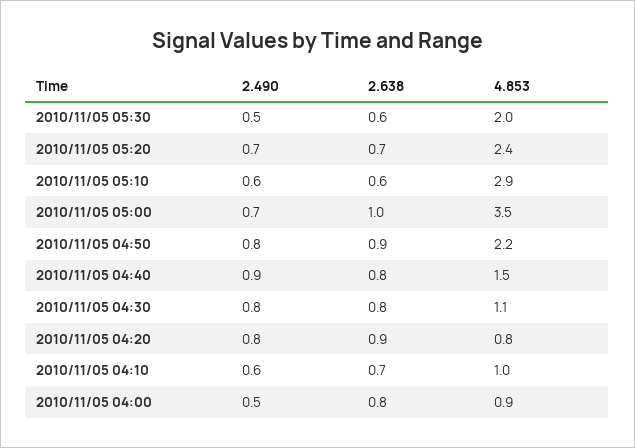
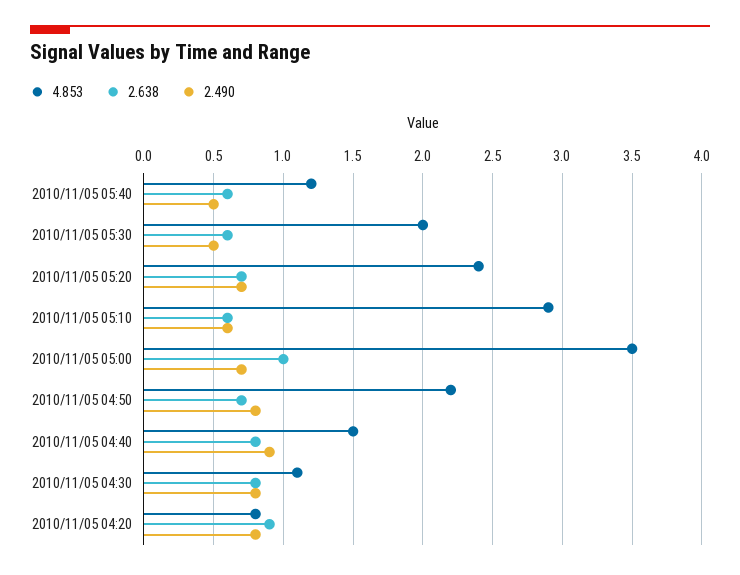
2.638, 2010/11/05 04:50: 0.9 -> 0.7
2.490, 2010/11/05 04:10: 0.6 -> none
2.638, 2010/11/05 04:10: 0.7 -> none
4.853, 2010/11/05 04:10: 1 -> none
2.490, 2010/11/05 04:00: 0.5 -> none
2.638, 2010/11/05 04:00: 0.8 -> none
4.853, 2010/11/05 04:00: 0.9 -> none
4.853, 2010/11/05 05:40: none -> 1.2
2.638, 2010/11/05 05:40: none -> 0.6
2.490, 2010/11/05 05:40: none -> 0.5

